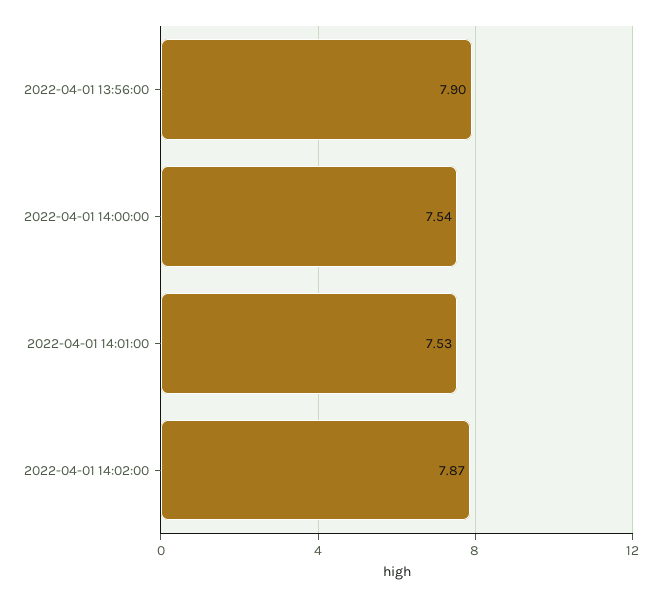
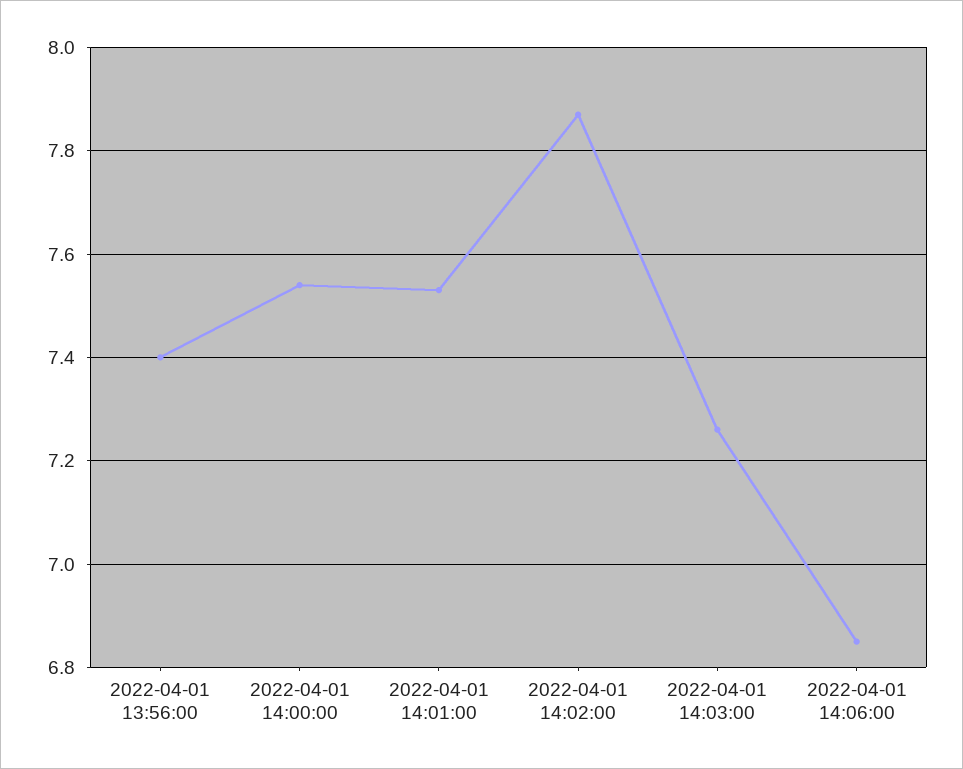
2022-04-01 13:56:00: 7.9 -> 7.4
2022-04-01 14:03:00: none -> 7.25
2022-04-01 14:06:00: none -> 6.85

